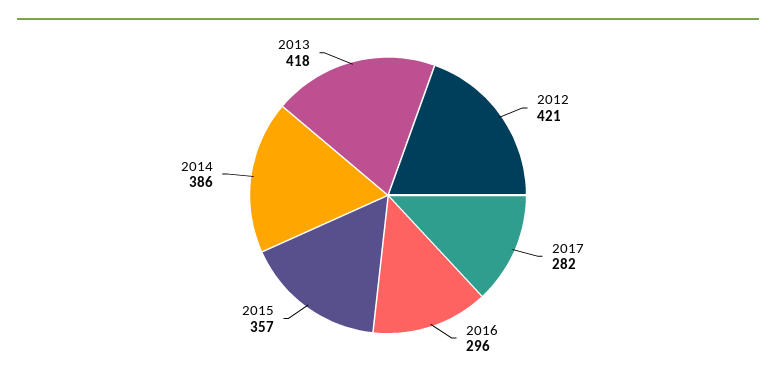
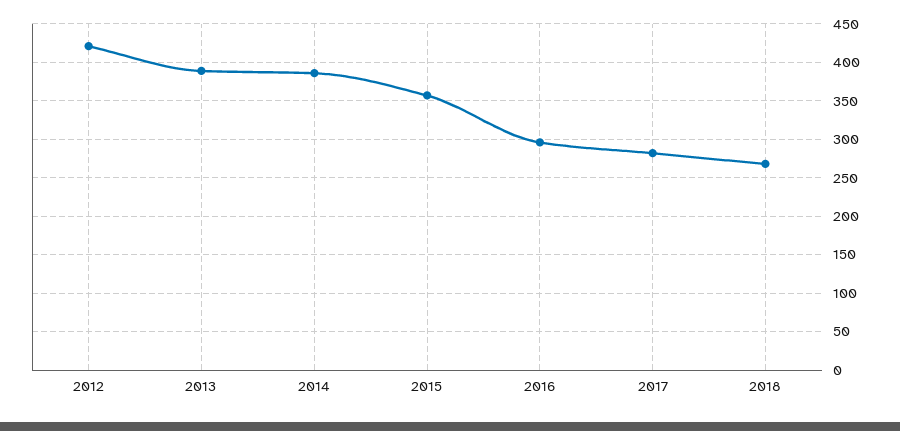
2013: 418 -> 390
2018: none -> 270

